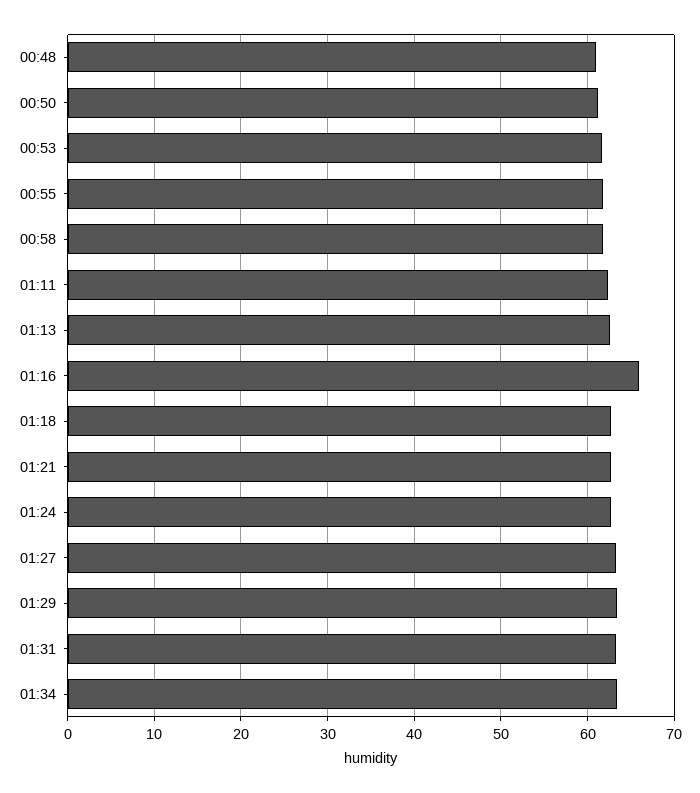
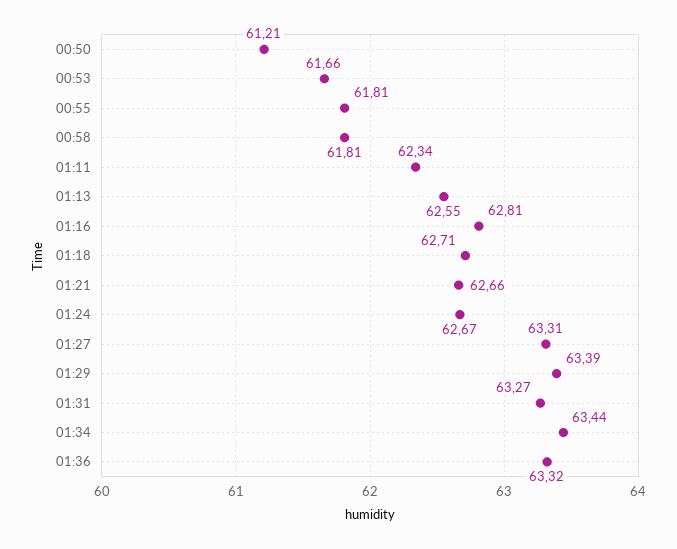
00:48: 61 -> none
01:16: 66 -> 62.81
01:36: none -> 63.32

